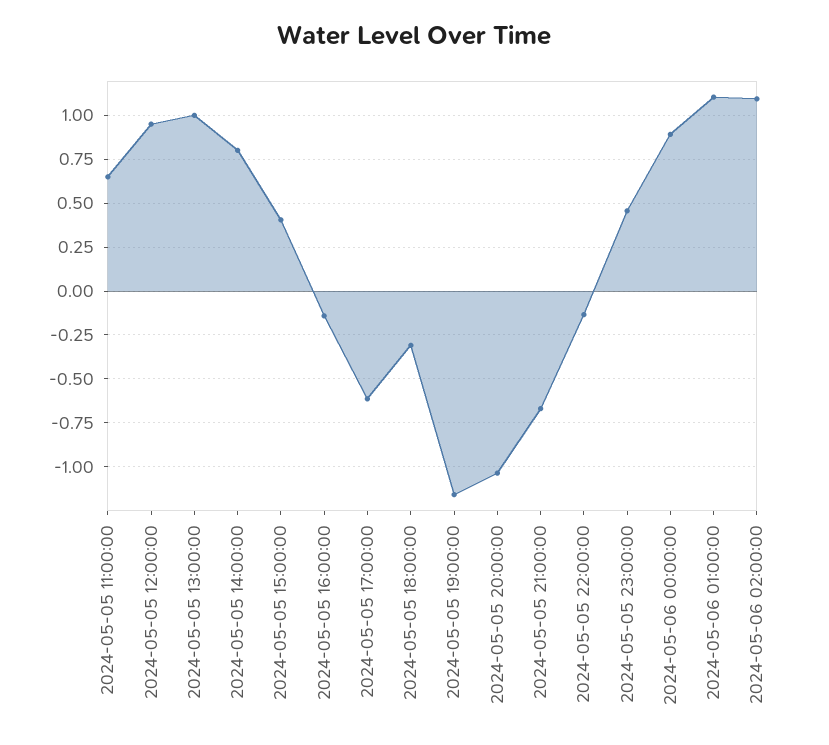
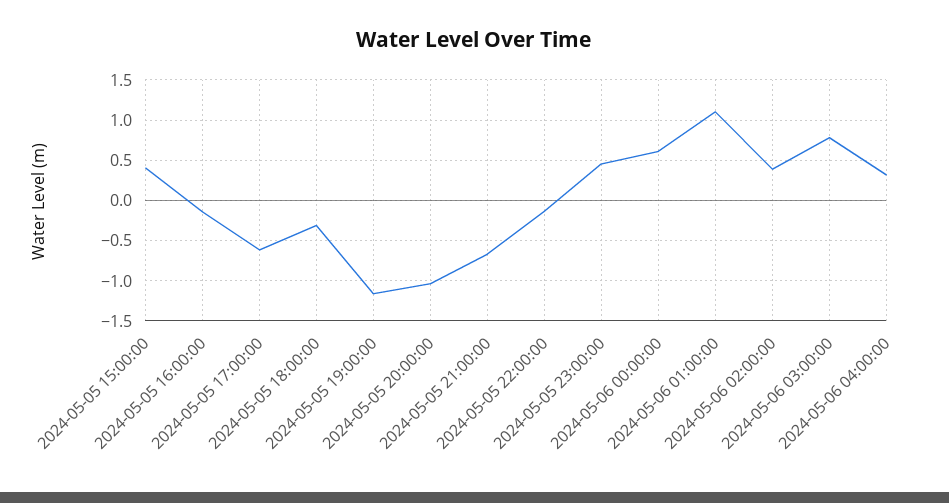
2024-05-05 11:00:00: 0.65 -> none
2024-05-05 12:00:00: 0.95 -> none
2024-05-05 13:00:00: 1 -> none
2024-05-05 14:00:00: 0.8 -> none
2024-05-06 00:00:00: 0.9 -> 0.6
2024-05-06 02:00:00: 1.1 -> 0.4
2024-05-06 03:00:00: none -> 0.8
2024-05-06 04:00:00: none -> 0.3

